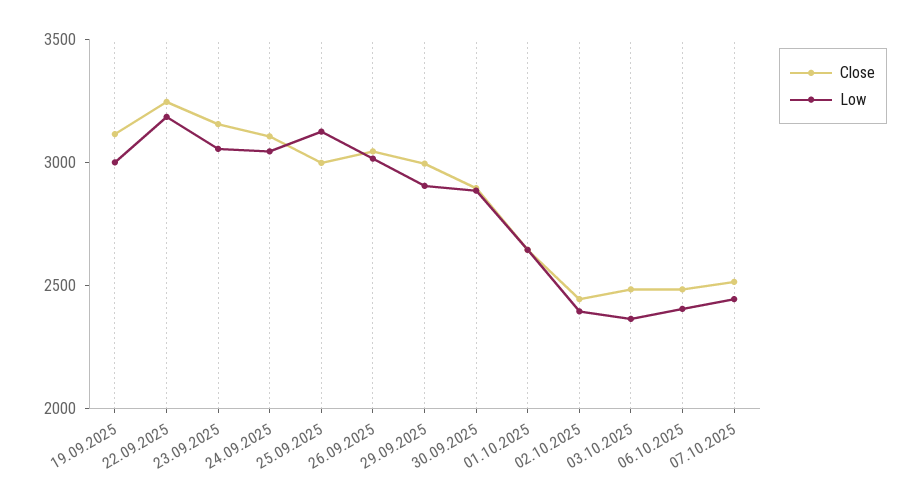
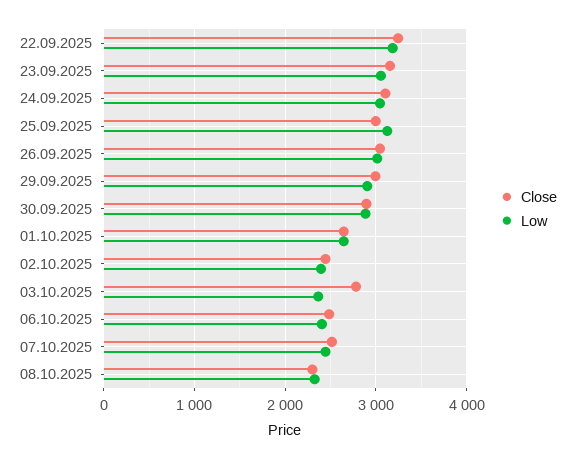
Close, 19.09.2025: 3100 -> none
Low, 19.09.2025: 3000 -> none
Close, 03.10.2025: 2500 -> 2800
Close, 08.10.2025: none -> 2300
Low, 08.10.2025: none -> 2300

